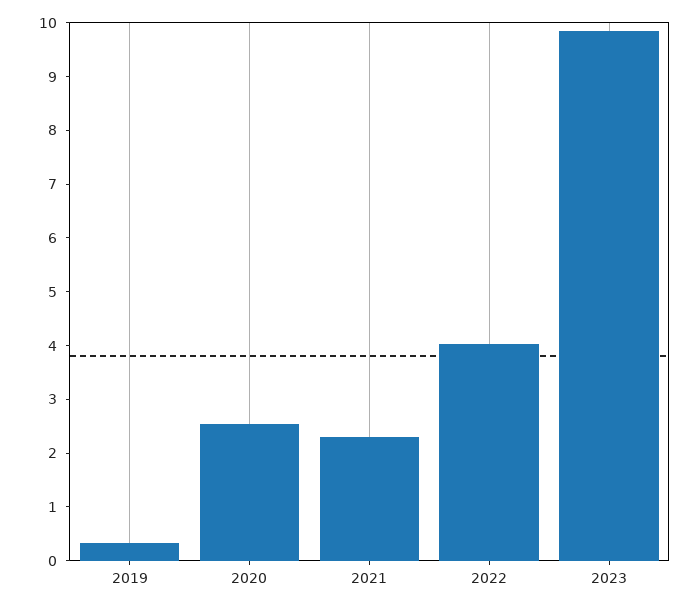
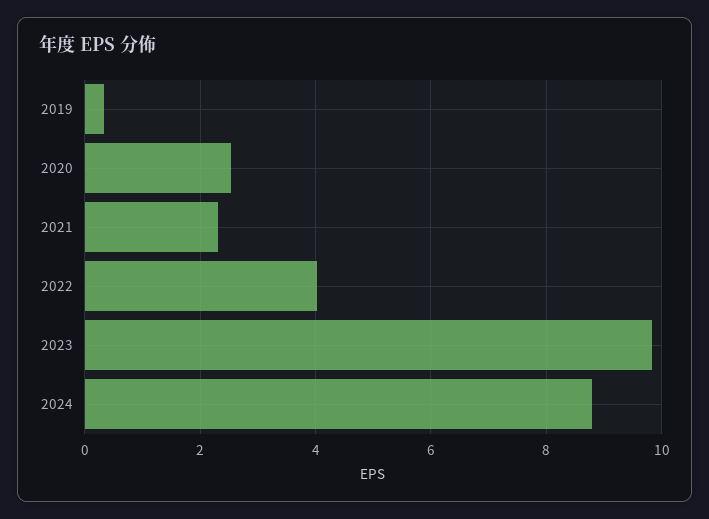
2024: none -> 8.8

